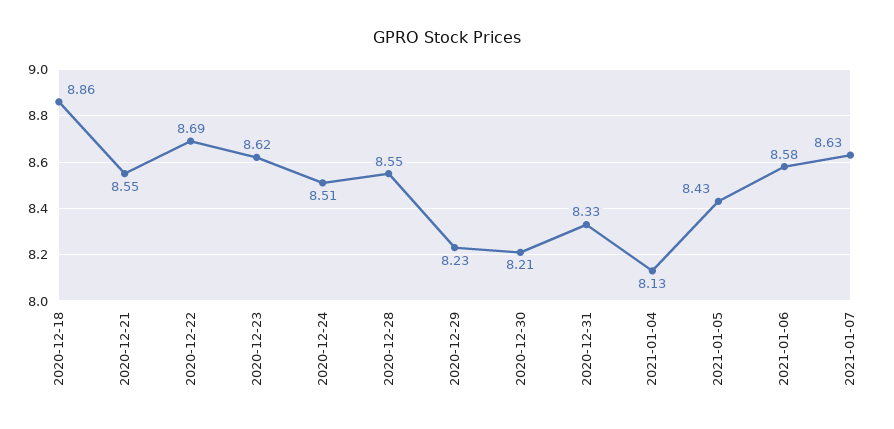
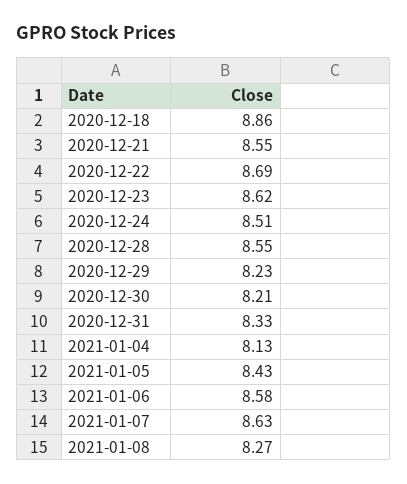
2021-01-08: none -> 8.27

